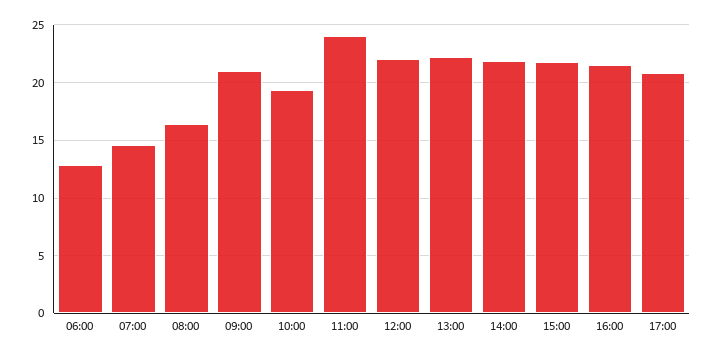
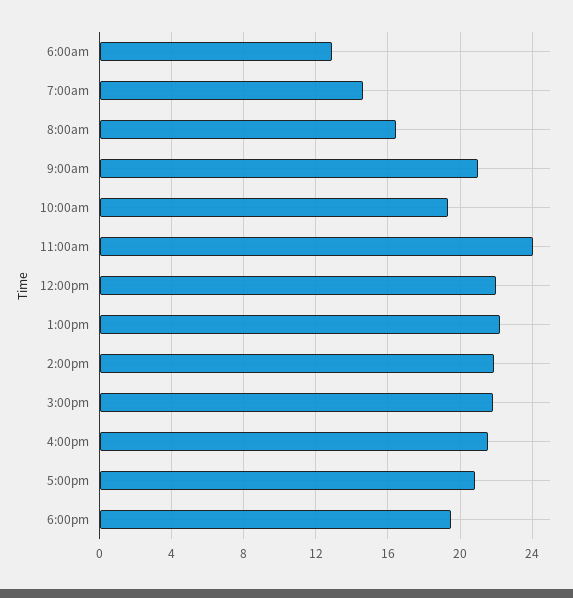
6:00pm: none -> 19.5

